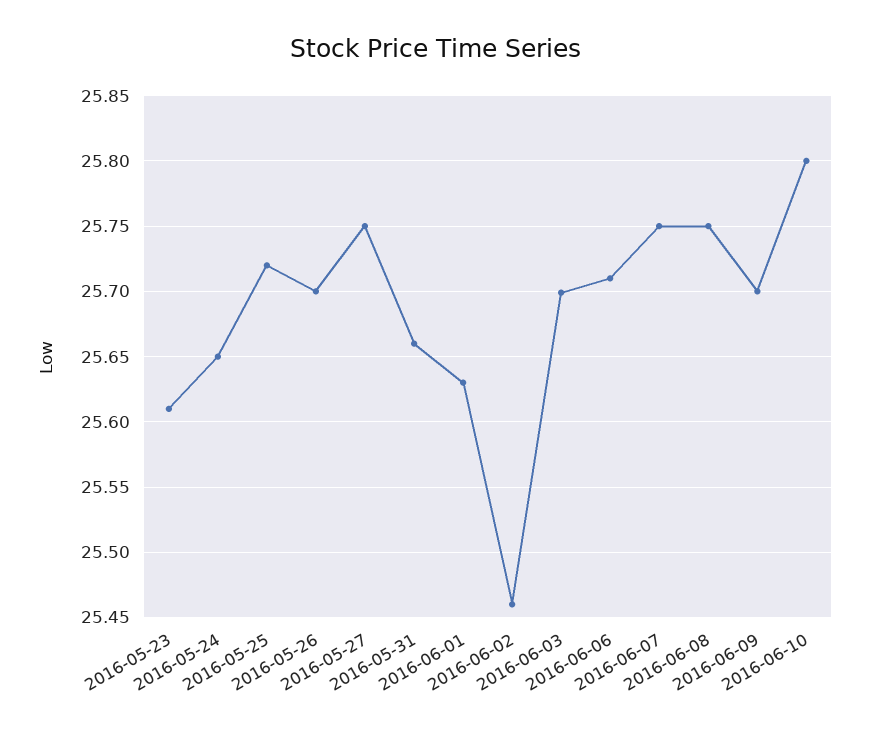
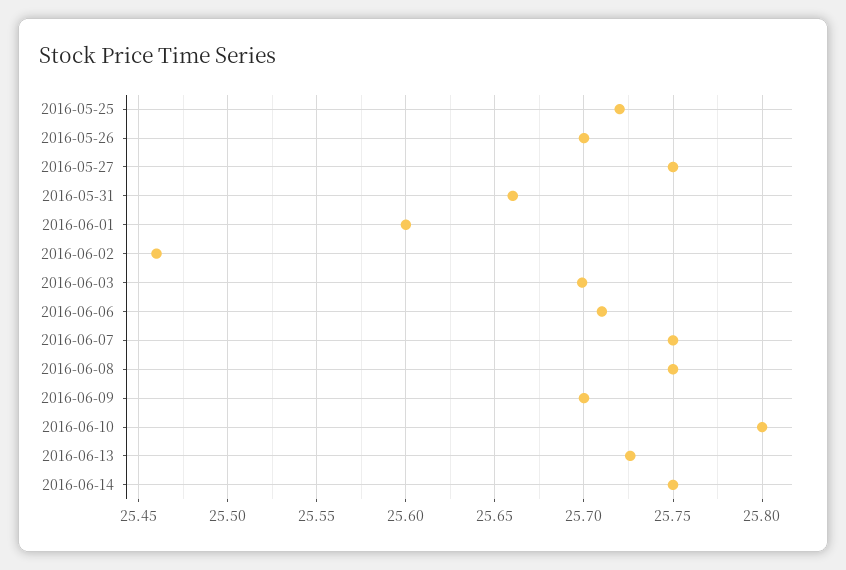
2016-05-23: 25.61 -> none
2016-05-24: 25.65 -> none
2016-06-01: 25.63 -> 25.6
2016-06-13: none -> 25.725
2016-06-14: none -> 25.75

